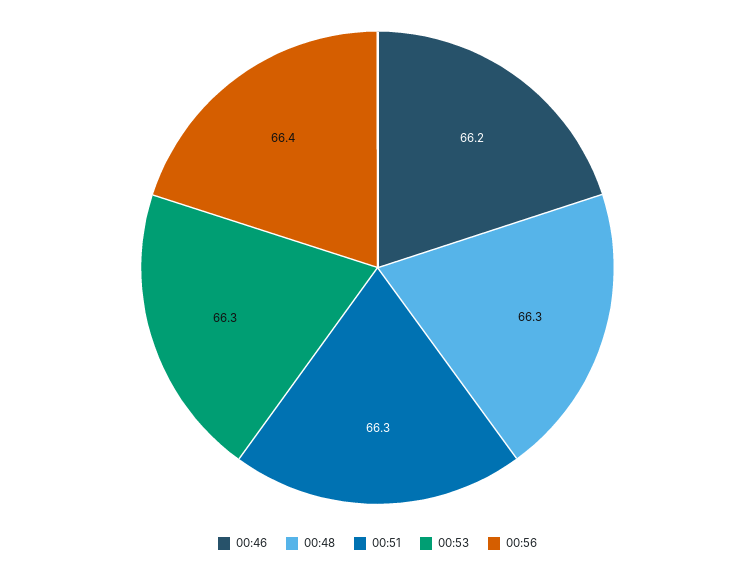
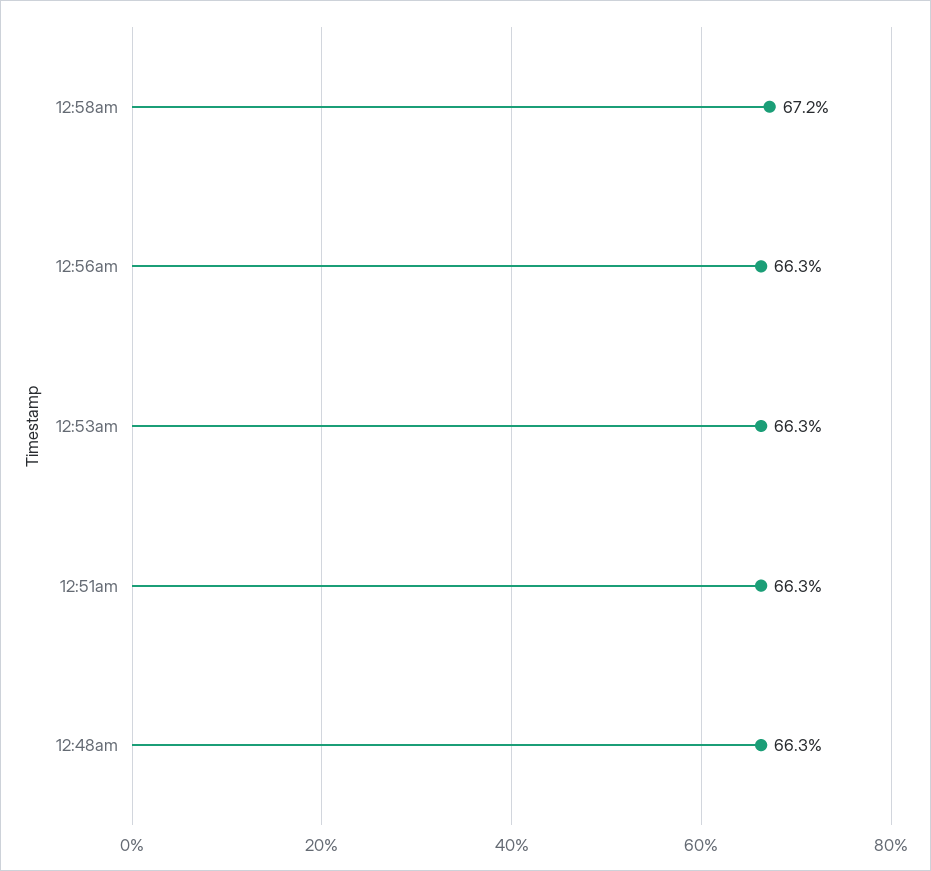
00:46: 66.2 -> none
00:56: 66.4 -> 66.3
12:58am: none -> 67.2

